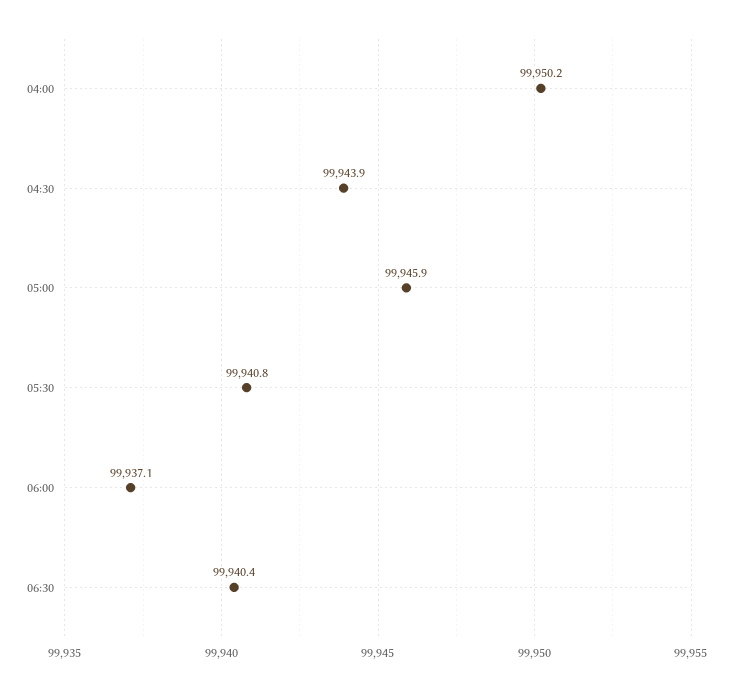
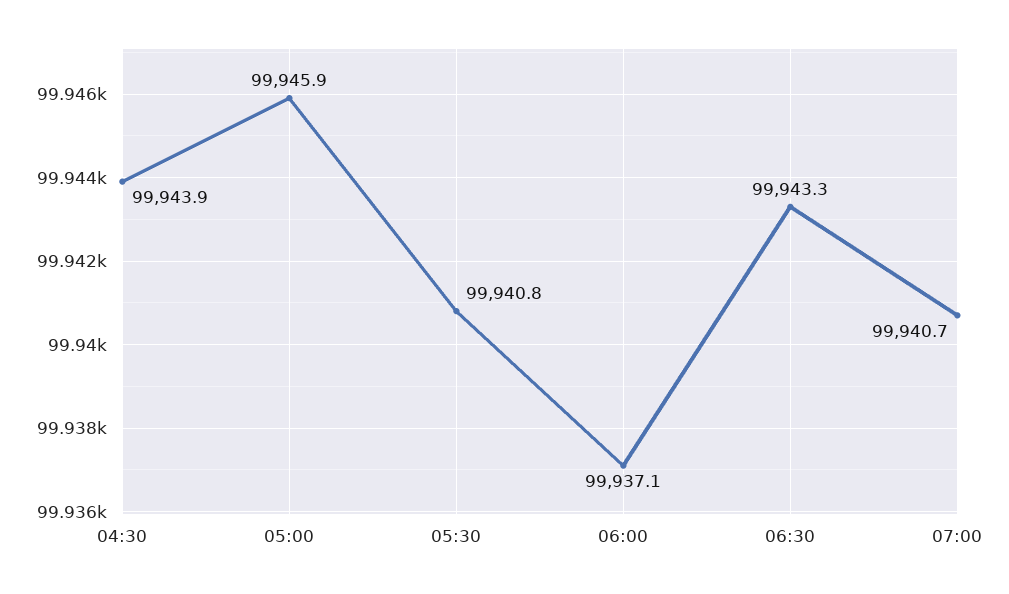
04:00: 99950.2 -> none
06:30: 99940.4 -> 99943.3
07:00: none -> 99940.7

